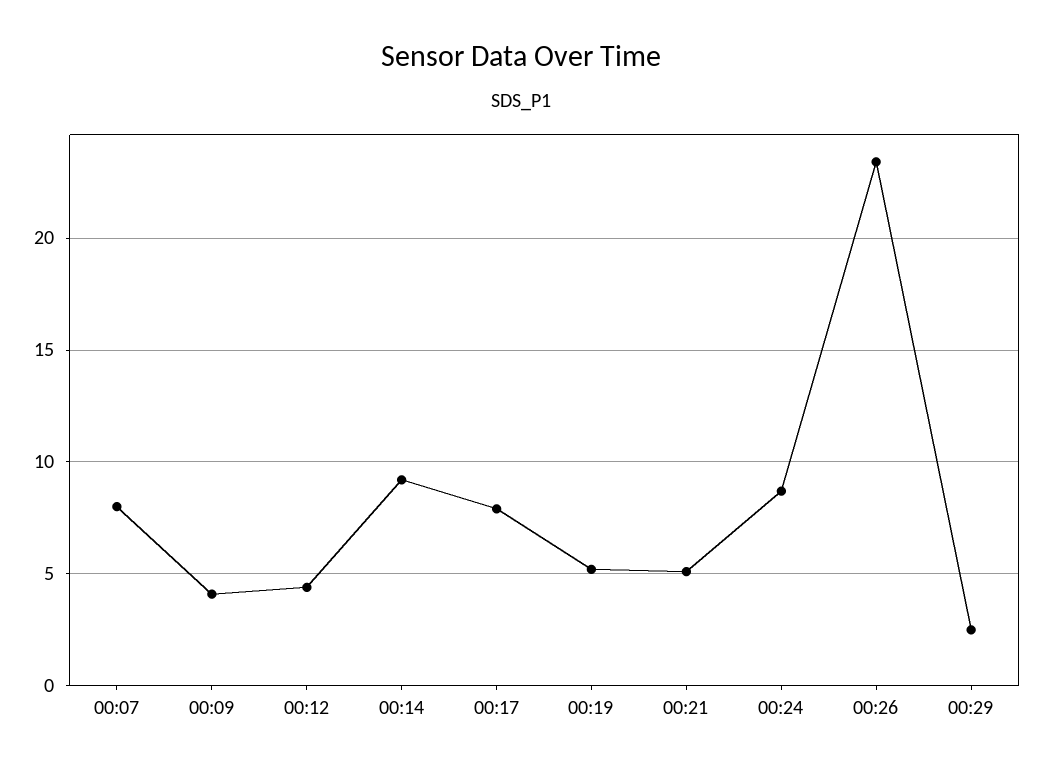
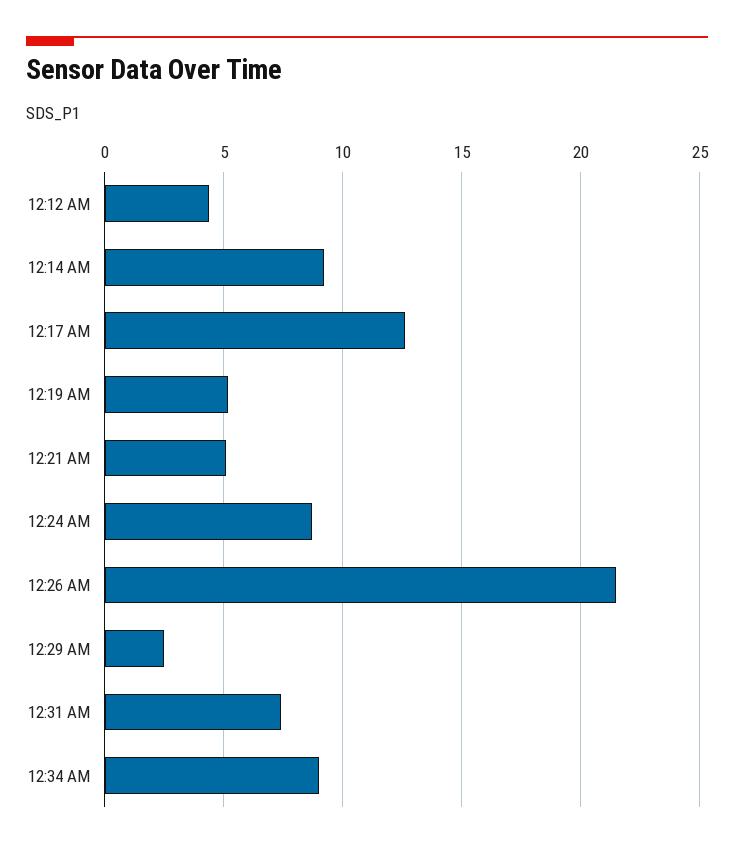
00:07: 8 -> none
00:09: 4 -> none
00:17: 8 -> 12.5
00:26: 23.5 -> 21.5
12:31 AM: none -> 7.5
12:34 AM: none -> 9

